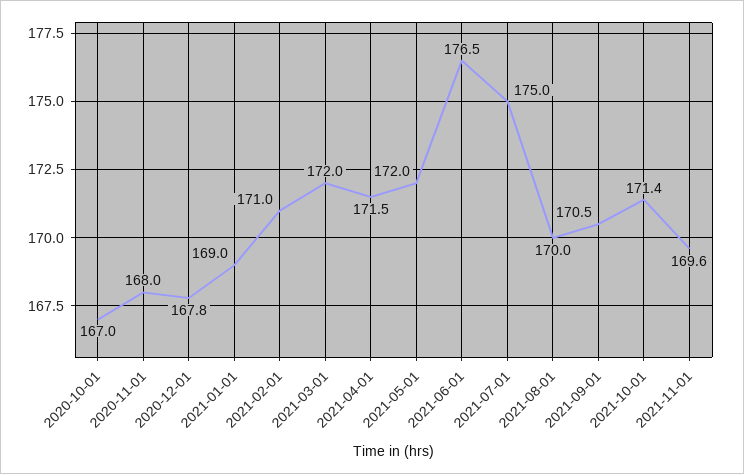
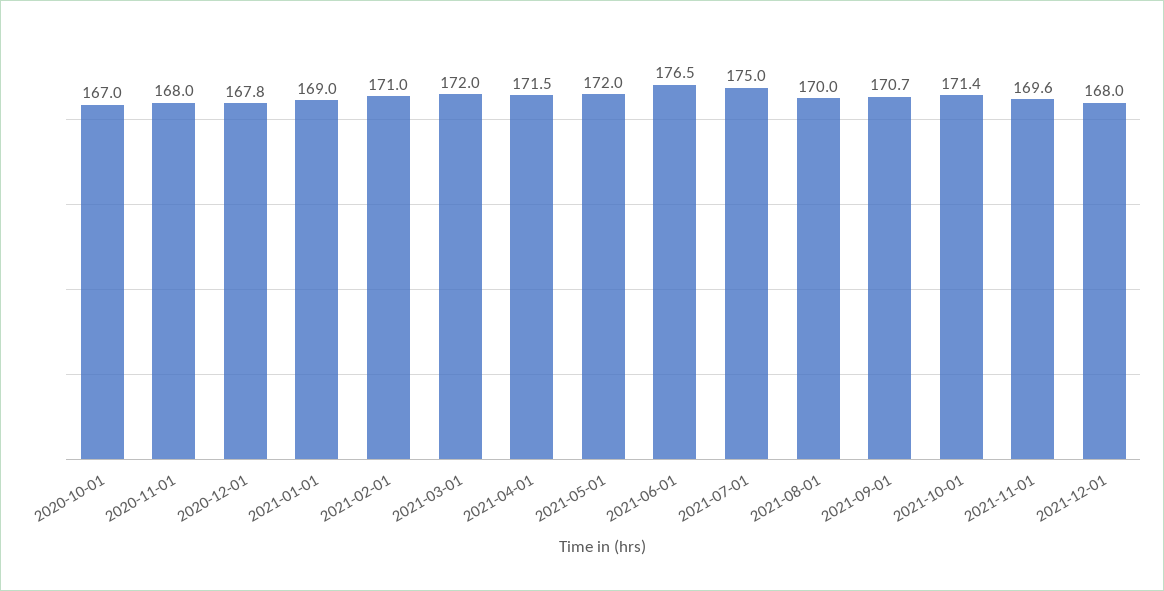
2021-09-01: 170.5 -> 170.7
2021-12-01: none -> 168

